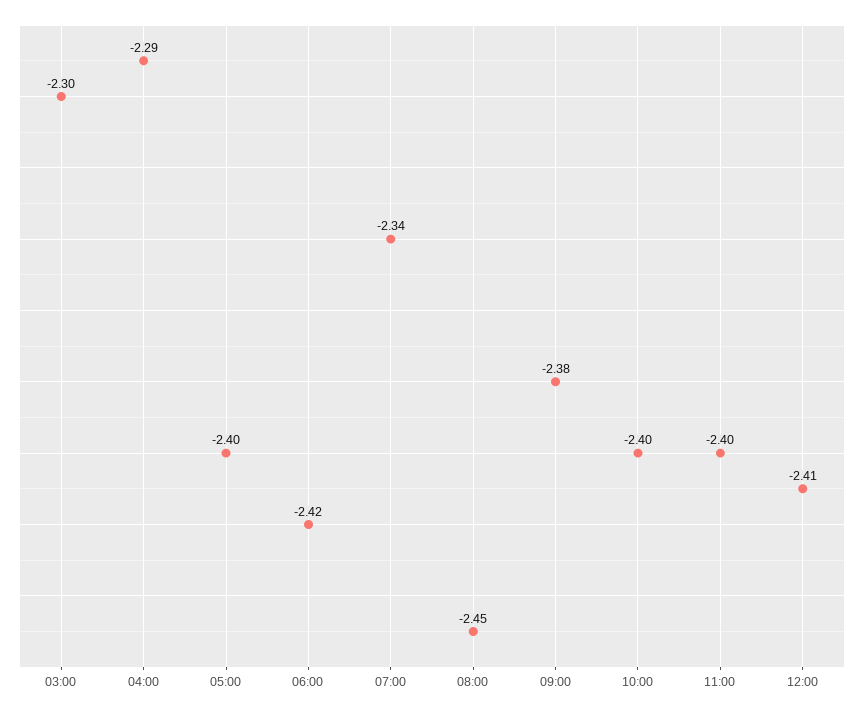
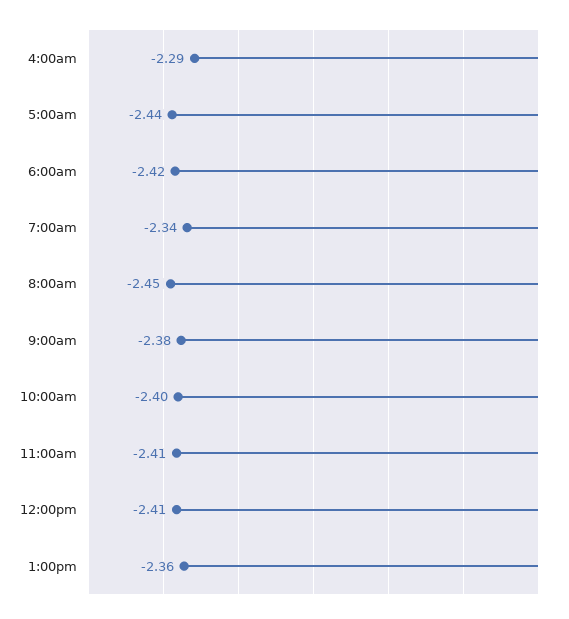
03:00: -2.3 -> none
05:00: -2.4 -> -2.44
11:00: -2.4 -> -2.41
1:00pm: none -> -2.36

